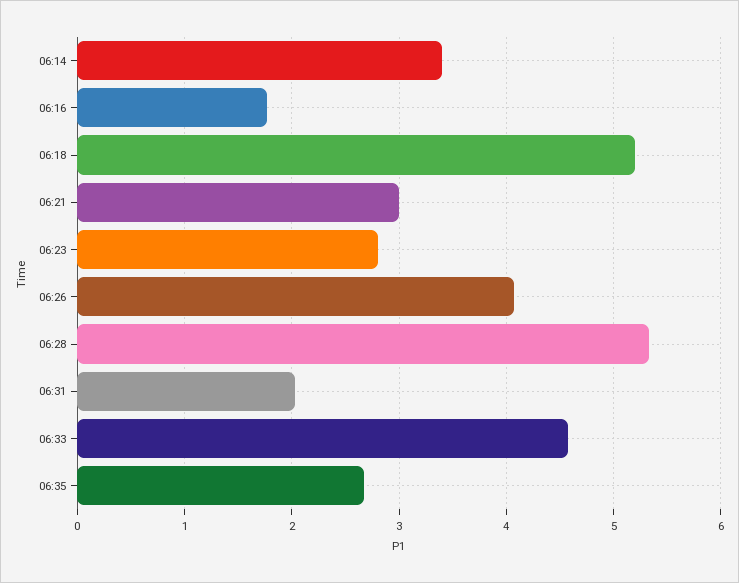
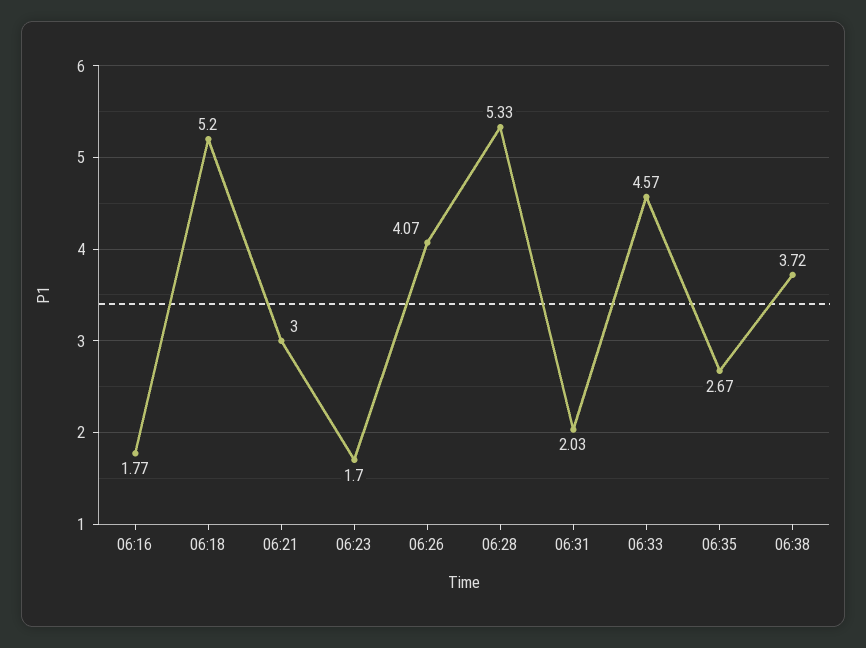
06:14: 3.4 -> none
06:23: 2.8 -> 1.7
06:38: none -> 3.72

